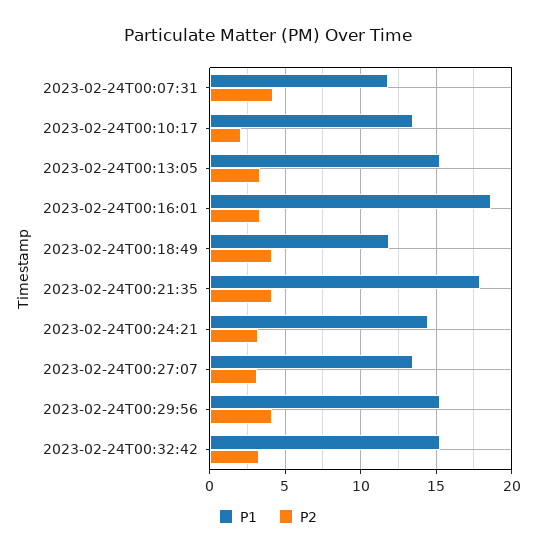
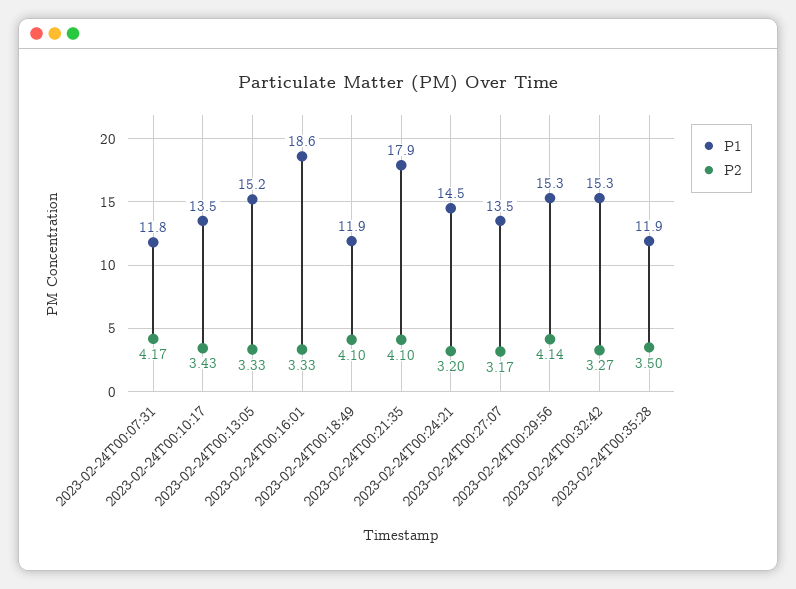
P2, 2023-02-24T00:10:17: 2 -> 3.43
P1, 2023-02-24T00:35:28: none -> 11.9
P2, 2023-02-24T00:35:28: none -> 3.5

